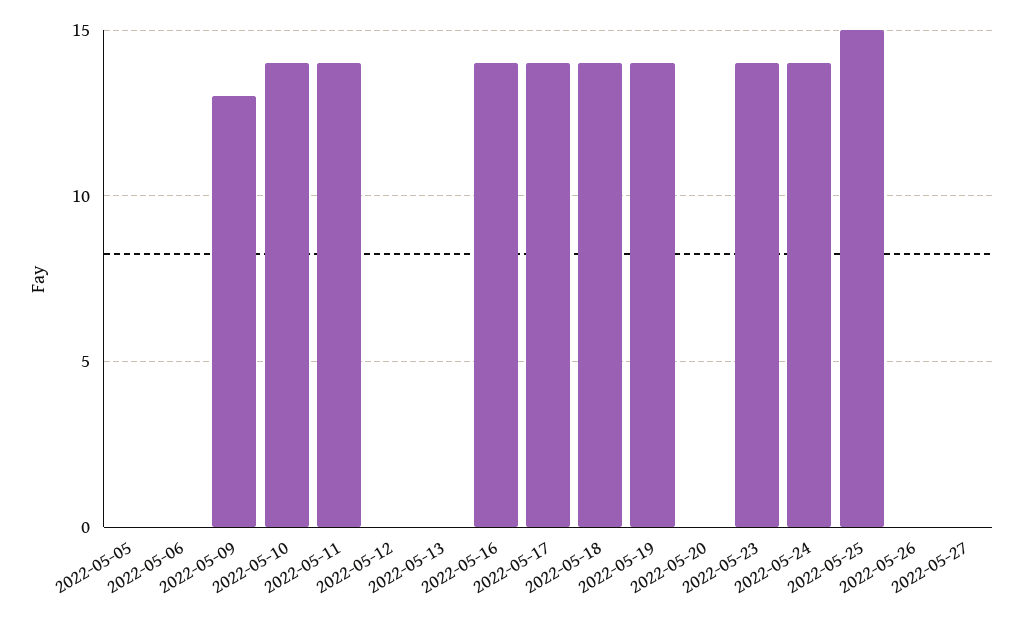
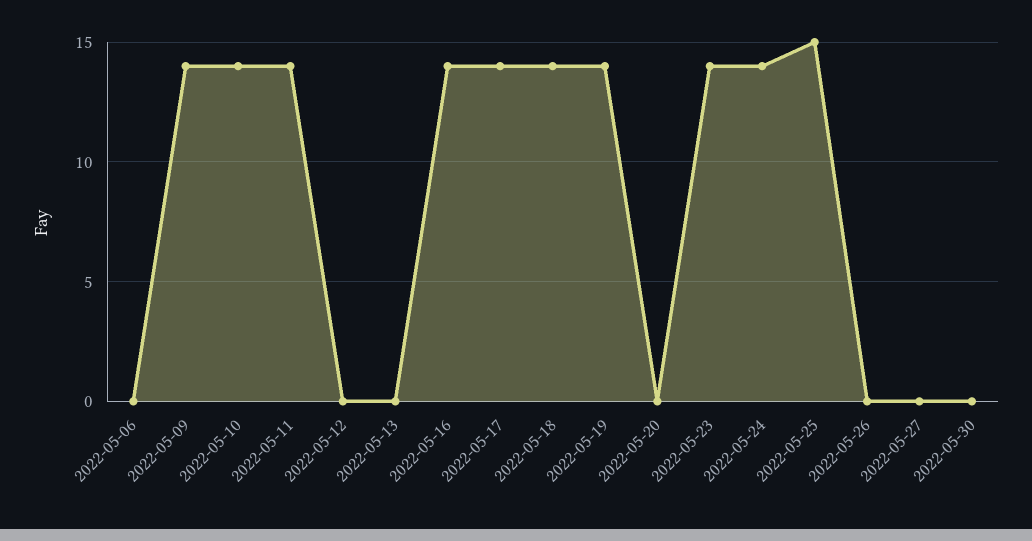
2022-05-05: 0 -> none
2022-05-09: 13 -> 14
2022-05-30: none -> 0

